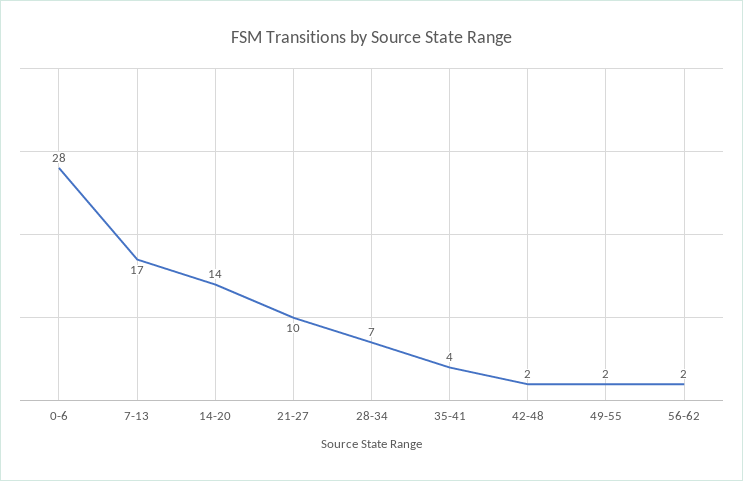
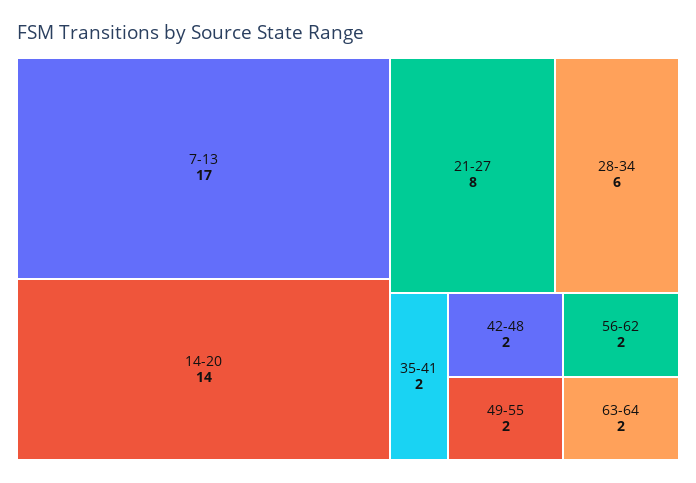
0-6: 28 -> none
21-27: 10 -> 8
28-34: 7 -> 6
35-41: 4 -> 2
63-64: none -> 2

